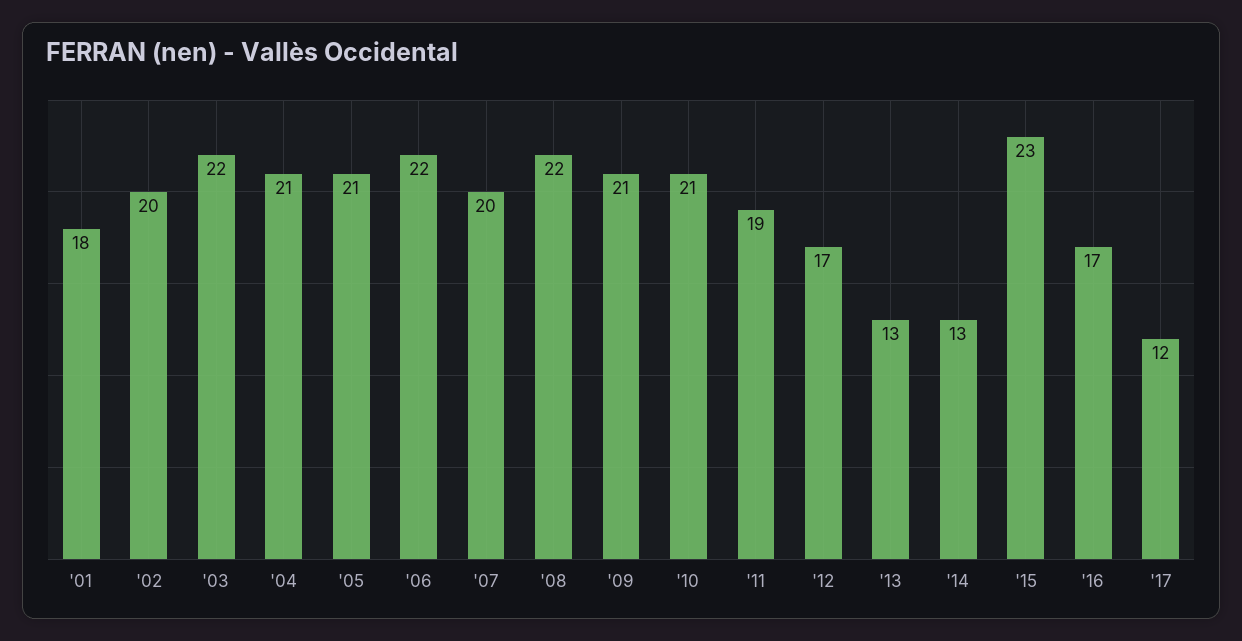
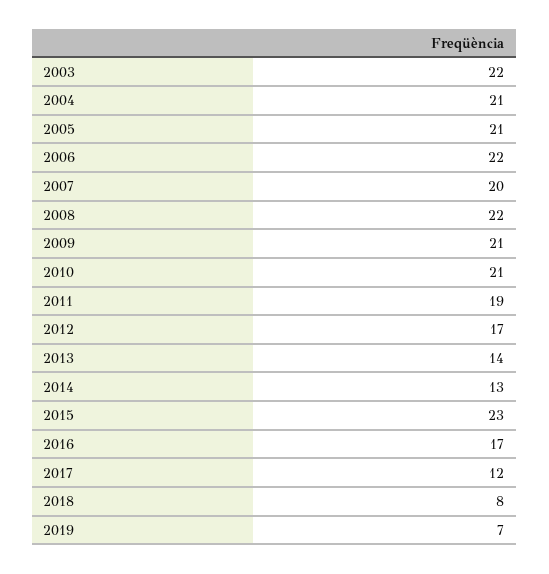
'01: 18 -> none
'02: 20 -> none
'13: 13 -> 14
2018: none -> 8
2019: none -> 7

